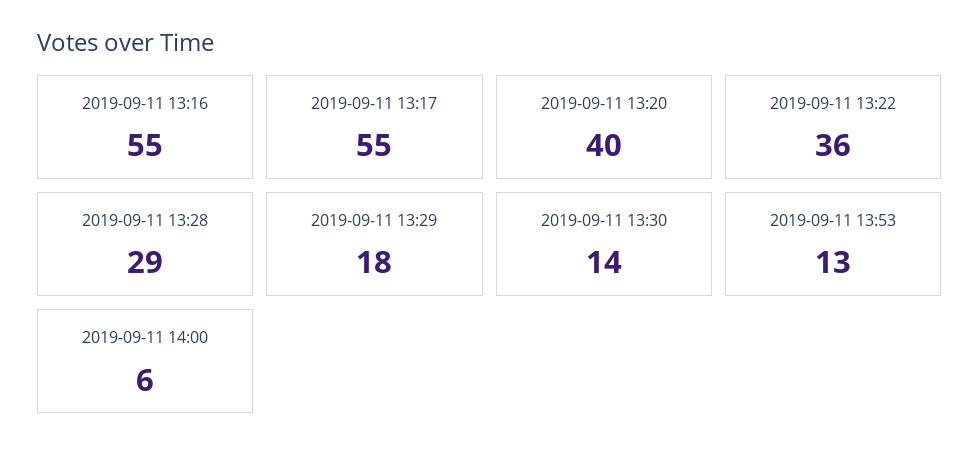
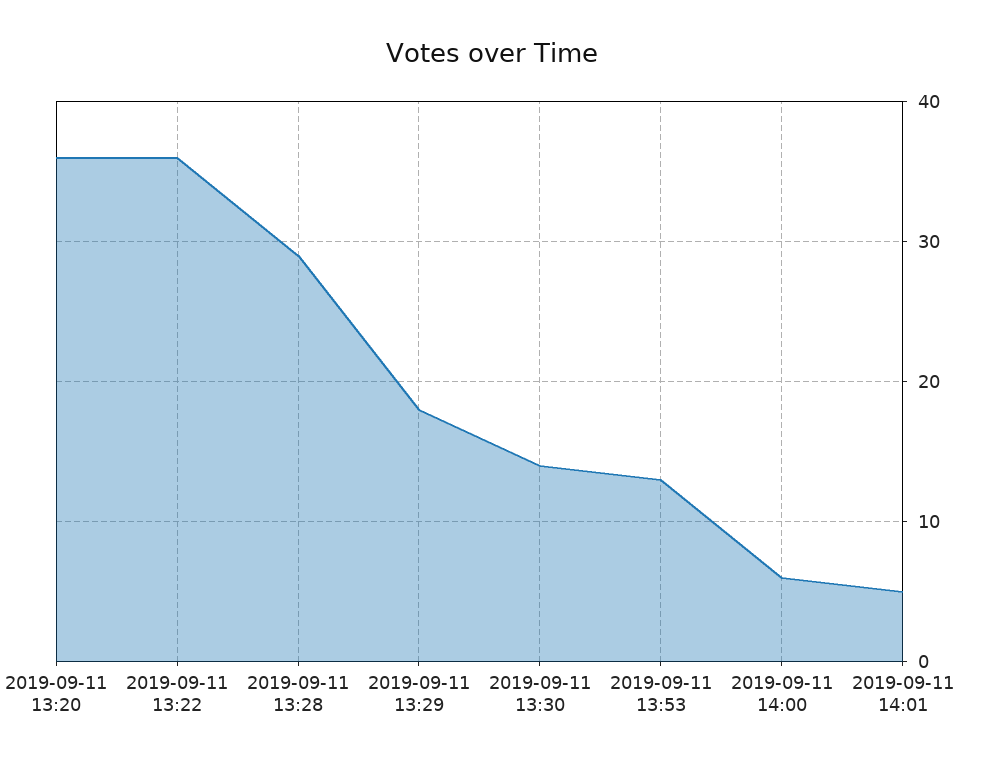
2019-09-11 13:16: 55 -> none
2019-09-11 13:17: 55 -> none
2019-09-11 13:20: 40 -> 36
2019-09-11 14:01: none -> 5

